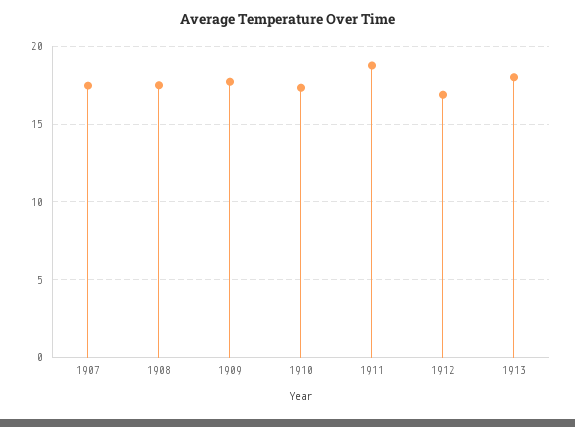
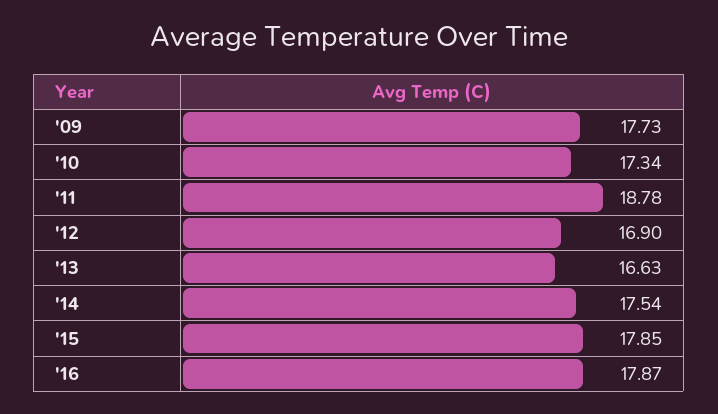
1907: 17.5 -> none
1908: 17.5 -> none
1913: 18 -> 16.63
'14: none -> 17.54
'15: none -> 17.85
'16: none -> 17.87

